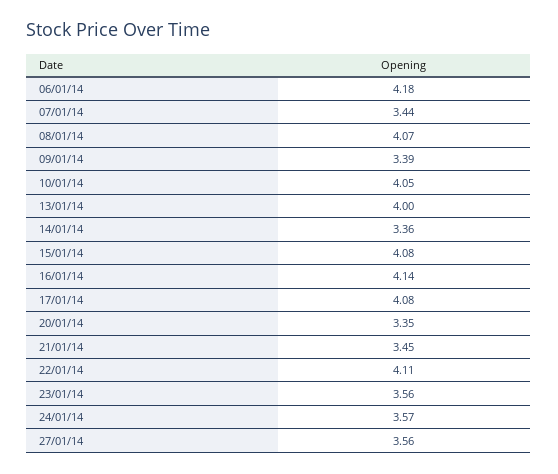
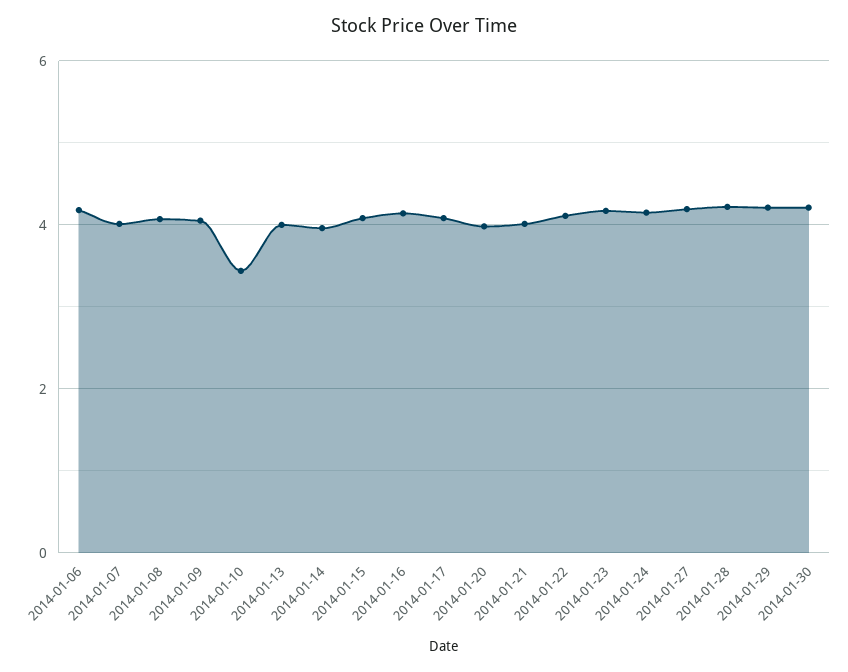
07/01/14: 3.44 -> 4
09/01/14: 3.39 -> 4
10/01/14: 4.05 -> 3.4
14/01/14: 3.36 -> 4
20/01/14: 3.35 -> 4
21/01/14: 3.45 -> 4
23/01/14: 3.56 -> 4.2
24/01/14: 3.57 -> 4.2
27/01/14: 3.56 -> 4.2
2014-01-28: none -> 4.2
2014-01-29: none -> 4.2
2014-01-30: none -> 4.2

